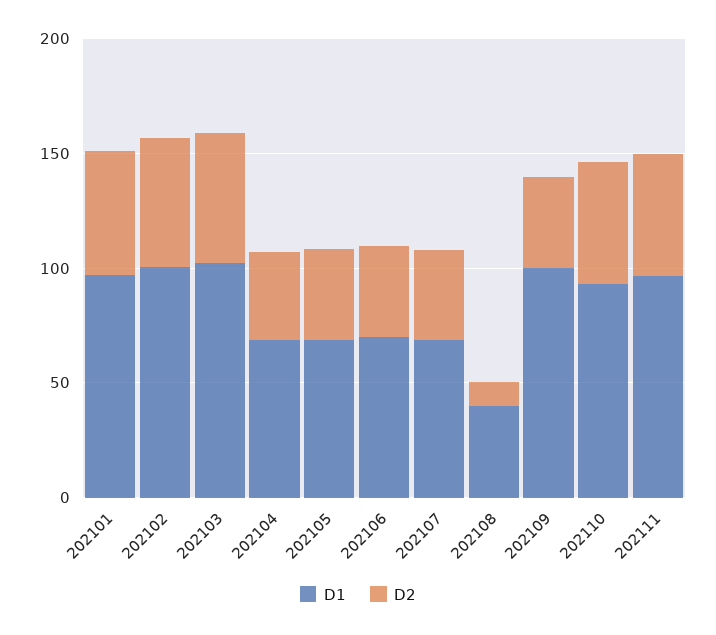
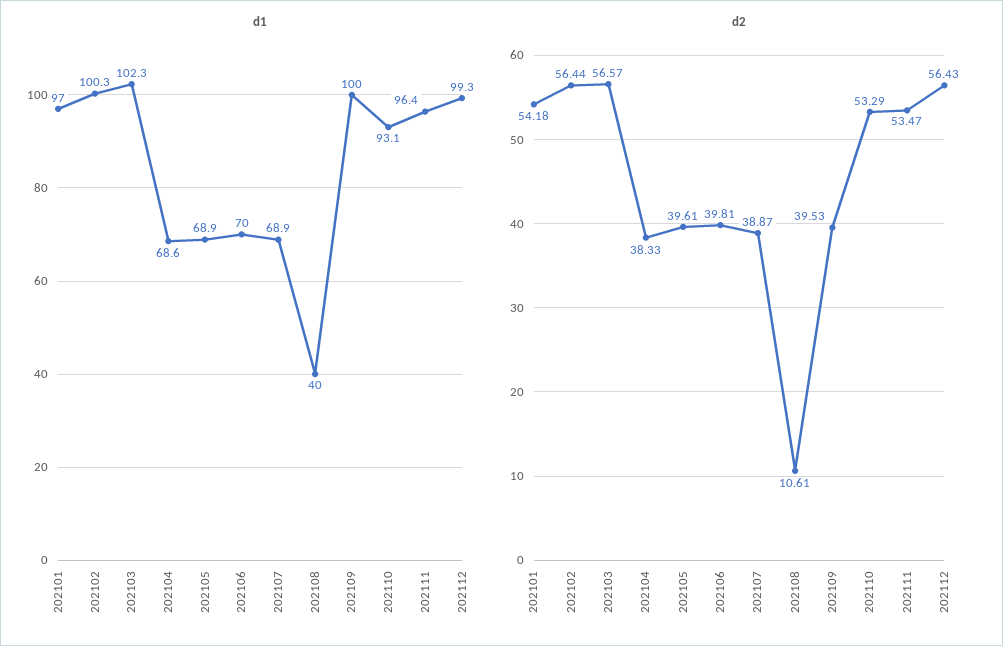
D1, 202112: none -> 99.3
D2, 202112: none -> 56.43

